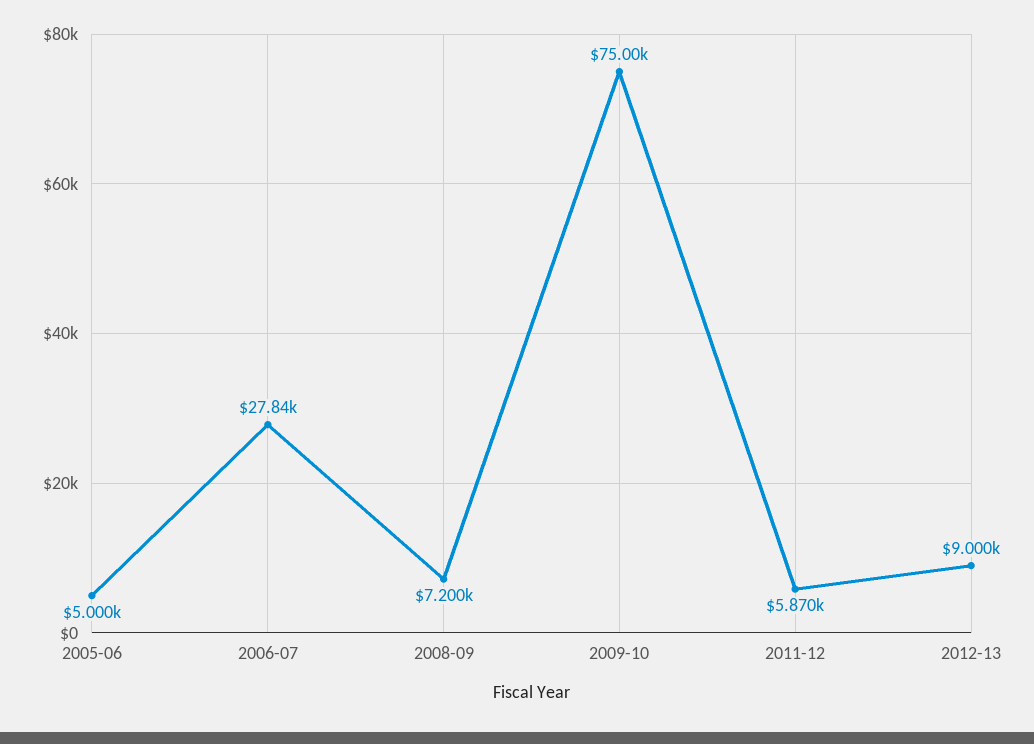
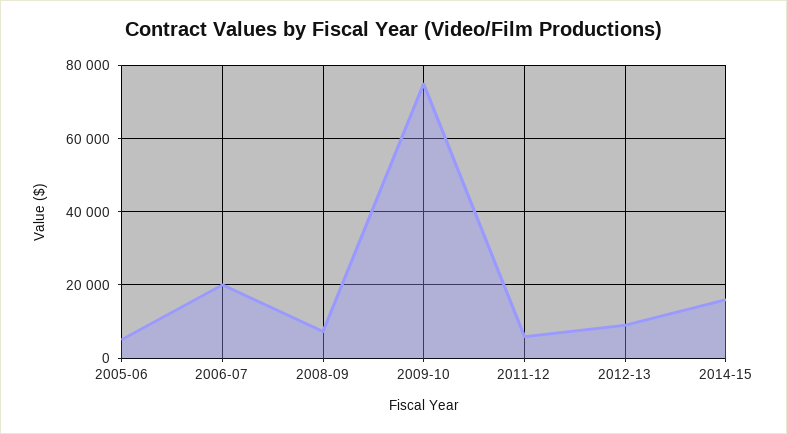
2006-07: 27840 -> 20000
2014-15: none -> 16000

